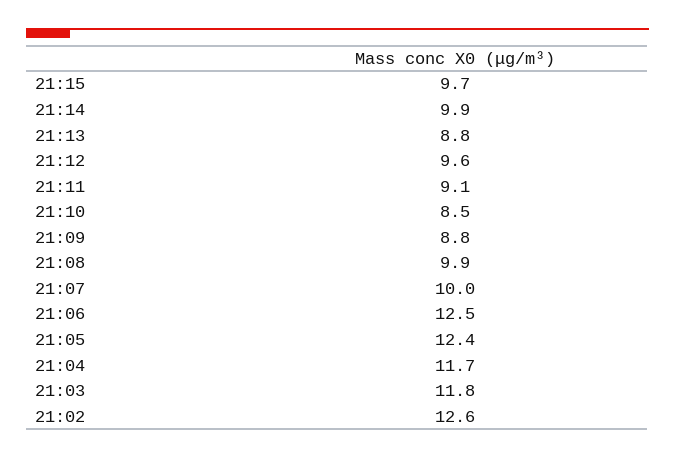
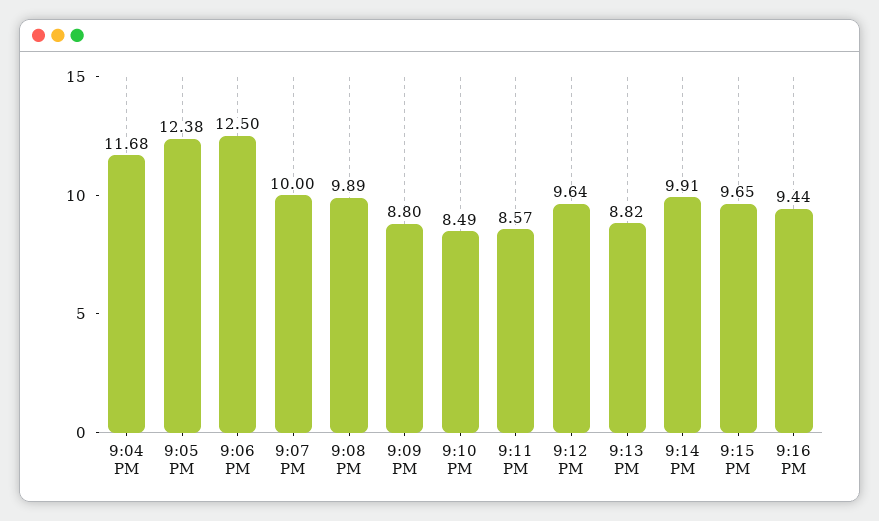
21:11: 9.1 -> 8.57
21:03: 11.8 -> none
21:02: 12.6 -> none
9:16 PM: none -> 9.44

